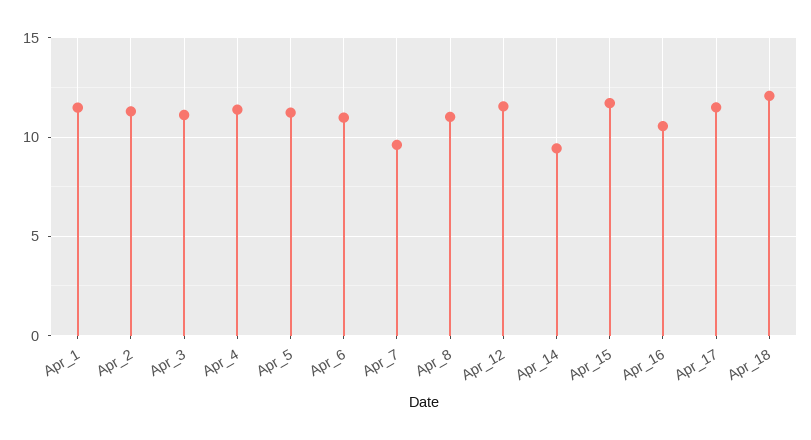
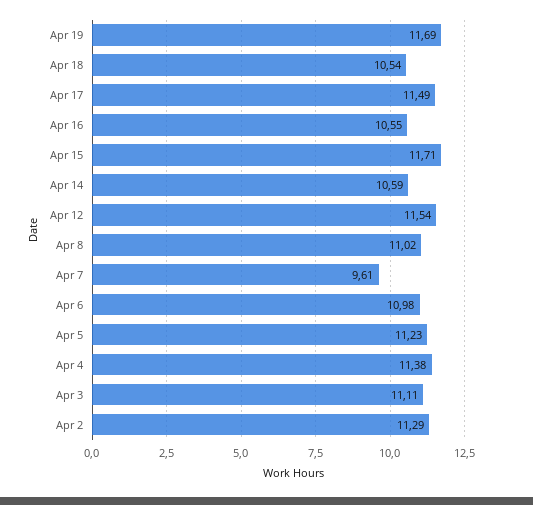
Apr_1: 11.5 -> none
Apr_14: 9.5 -> 10.59
Apr_18: 12 -> 10.54
Apr 19: none -> 11.69

